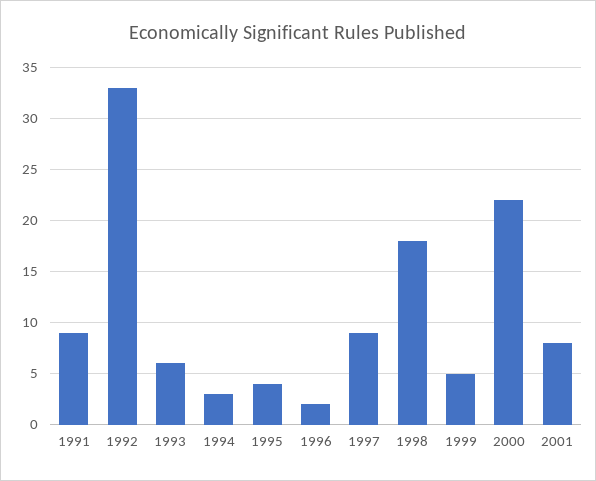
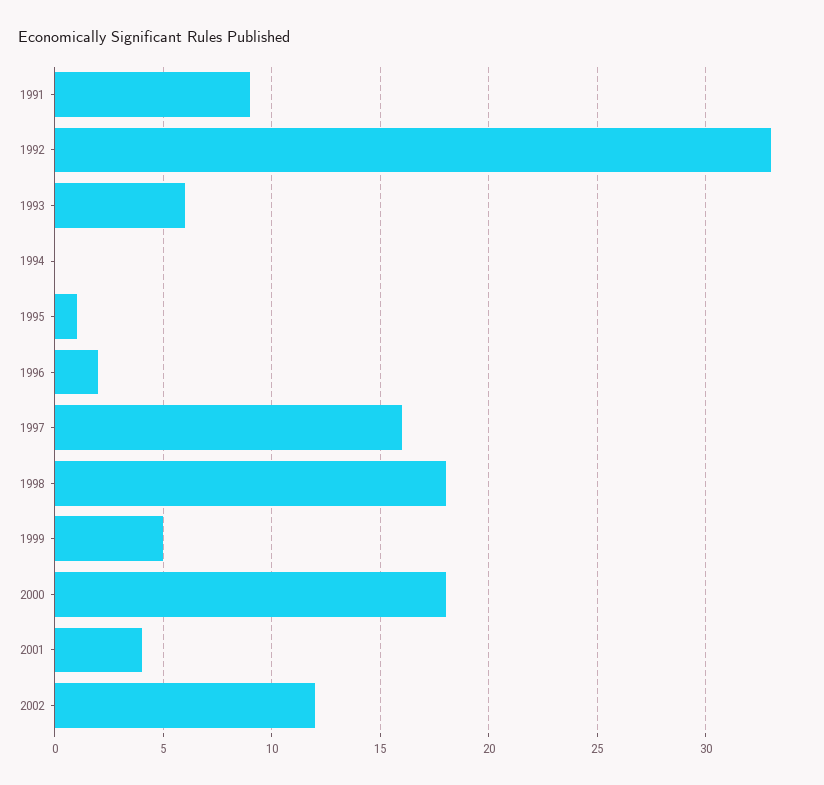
1994: 3 -> 0
1995: 4 -> 1
1997: 9 -> 16
2000: 22 -> 18
2001: 8 -> 4
2002: none -> 12

